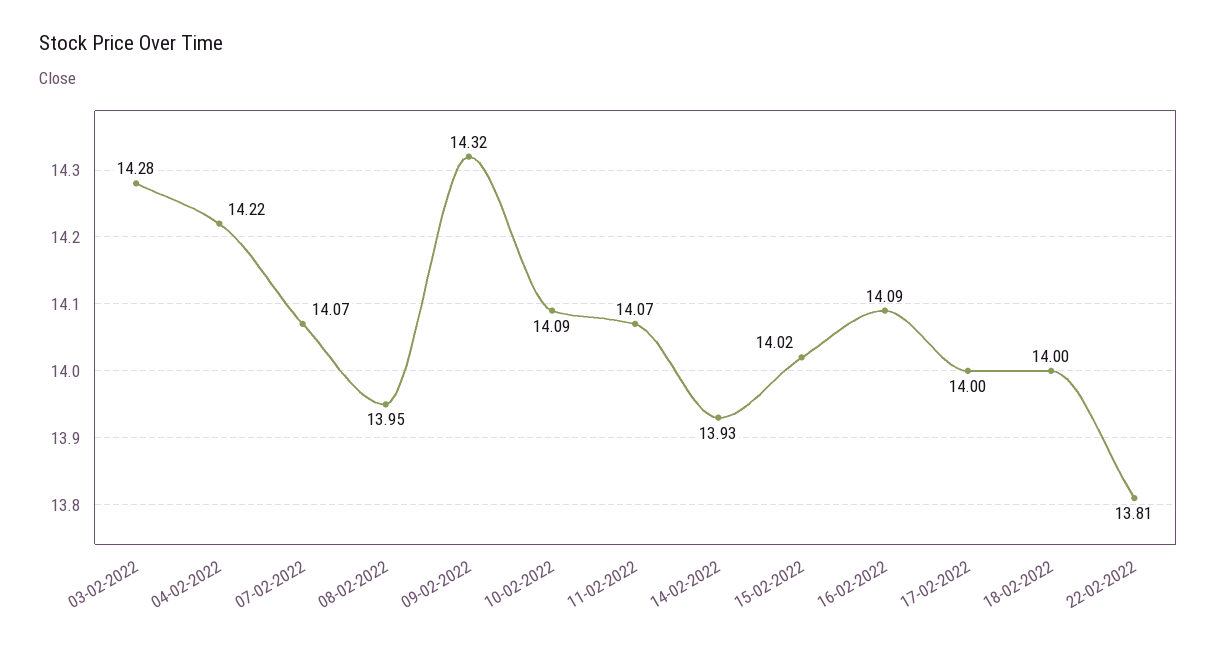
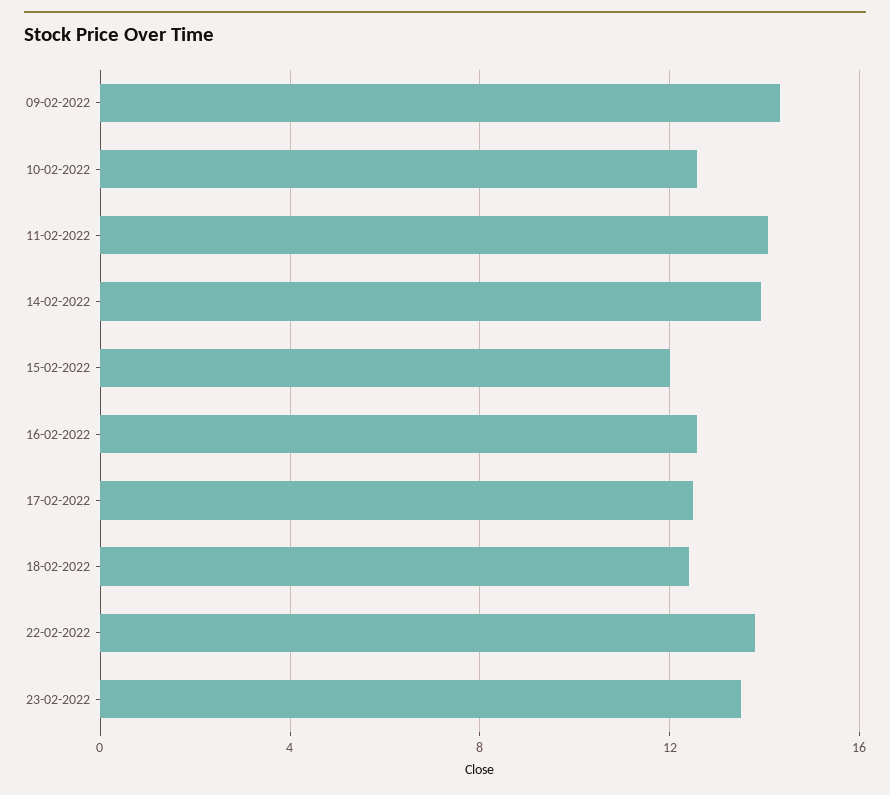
03-02-2022: 14.28 -> none
04-02-2022: 14.22 -> none
07-02-2022: 14.07 -> none
08-02-2022: 13.95 -> none
10-02-2022: 14.09 -> 12.5
15-02-2022: 14.02 -> 12
16-02-2022: 14.09 -> 12.5
17-02-2022: 14 -> 12.5
18-02-2022: 14 -> 12.5
23-02-2022: none -> 13.5

